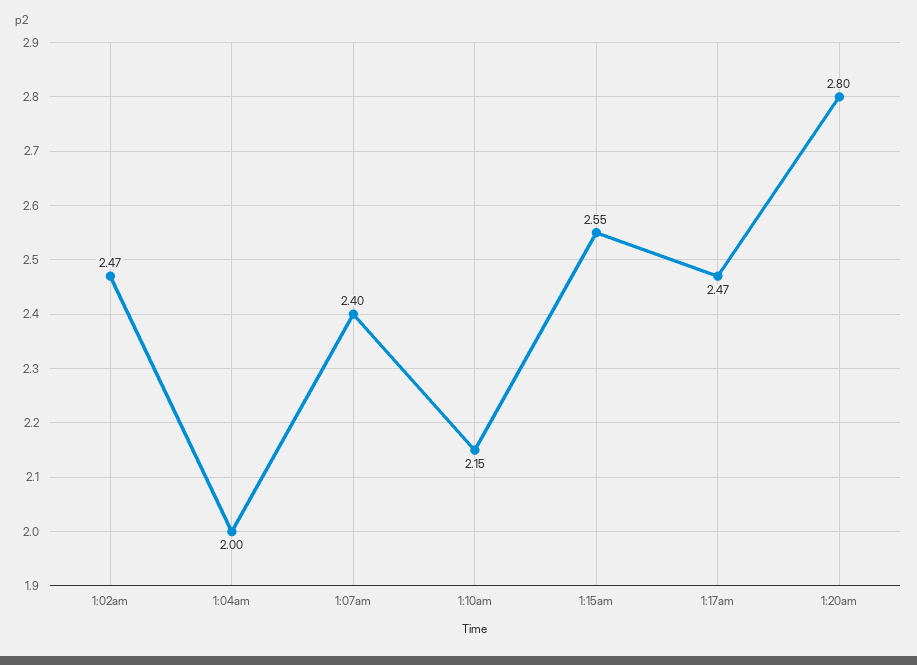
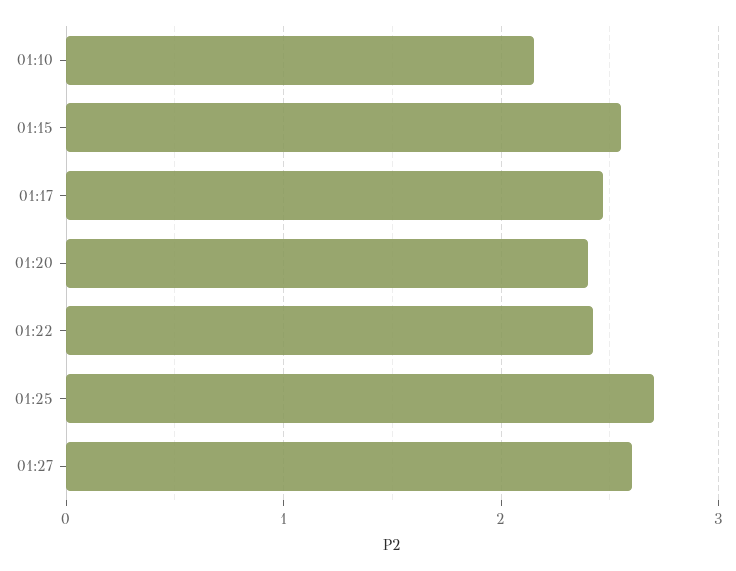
1:02am: 2.47 -> none
1:04am: 2 -> none
1:07am: 2.4 -> none
1:20am: 2.8 -> 2.4
01:22: none -> 2.4
01:25: none -> 2.7
01:27: none -> 2.6

